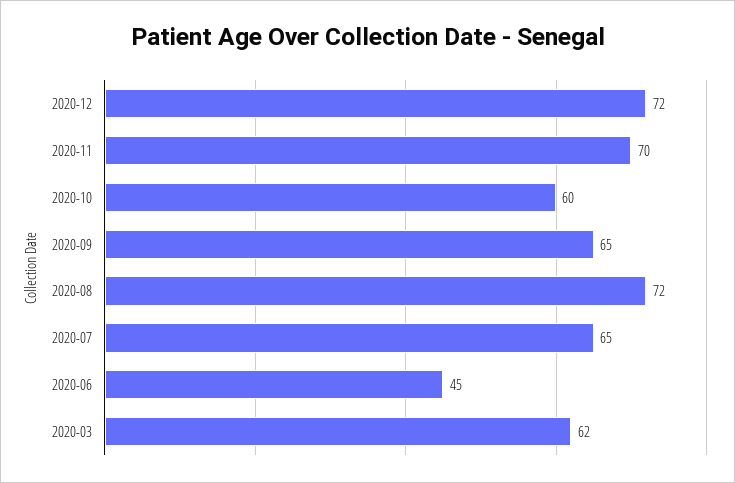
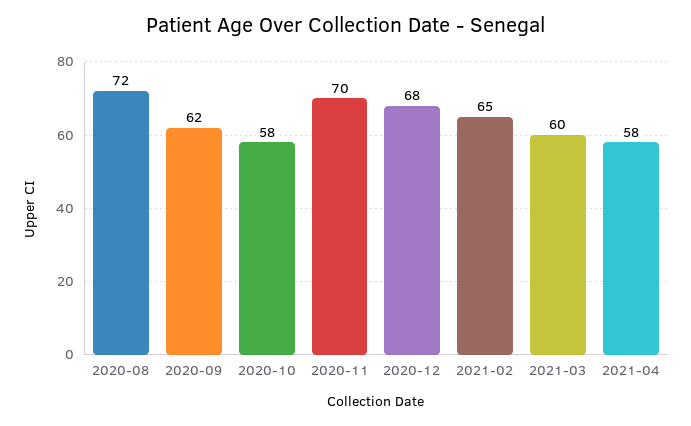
2020-12: 72 -> 68
2020-10: 60 -> 58
2020-09: 65 -> 62
2020-07: 65 -> none
2020-06: 45 -> none
2020-03: 62 -> none
2021-02: none -> 65
2021-03: none -> 60
2021-04: none -> 58

